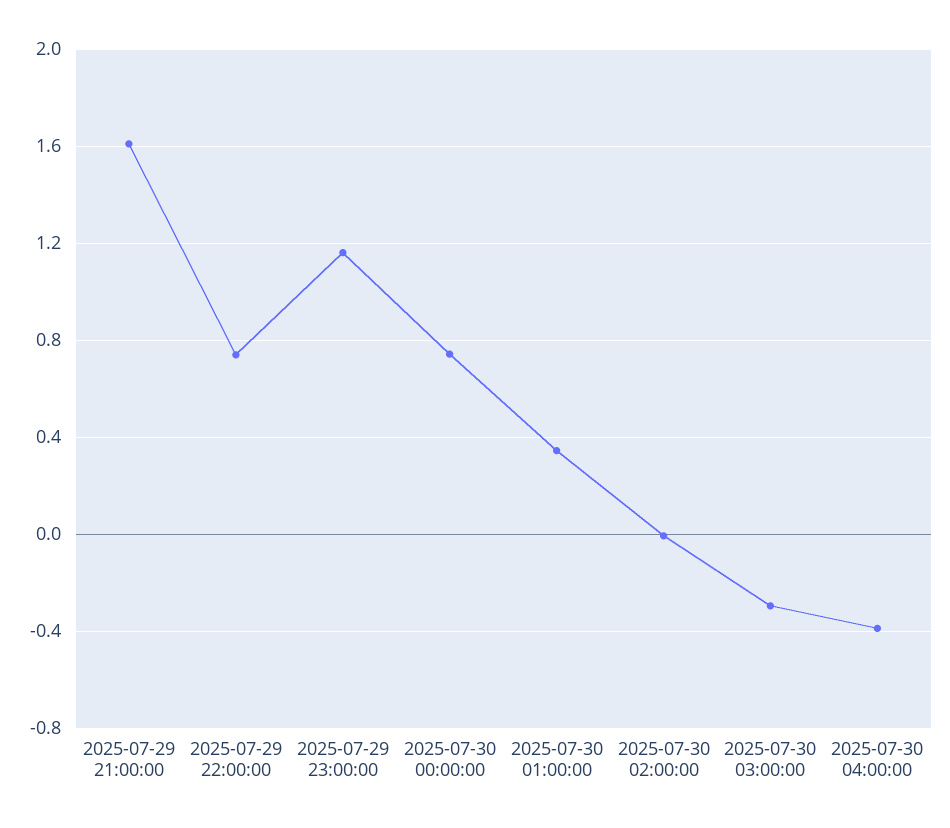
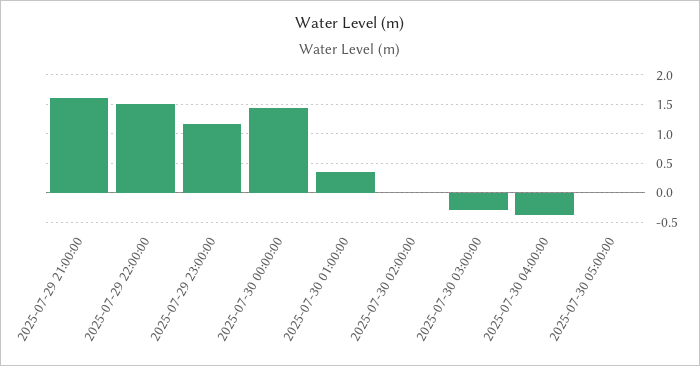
2025-07-29 22:00:00: 0.75 -> 1.5
2025-07-30 00:00:00: 0.75 -> 1.5
2025-07-30 05:00:00: none -> 0

